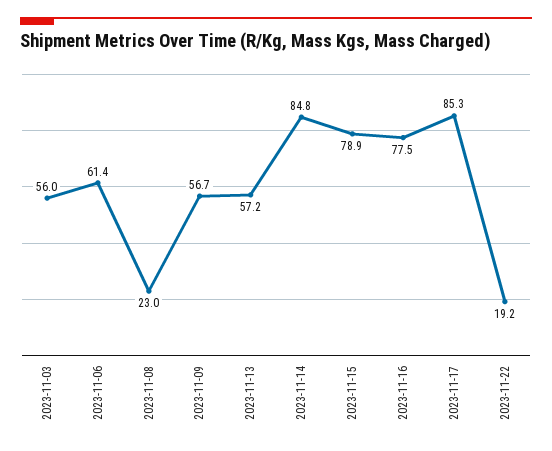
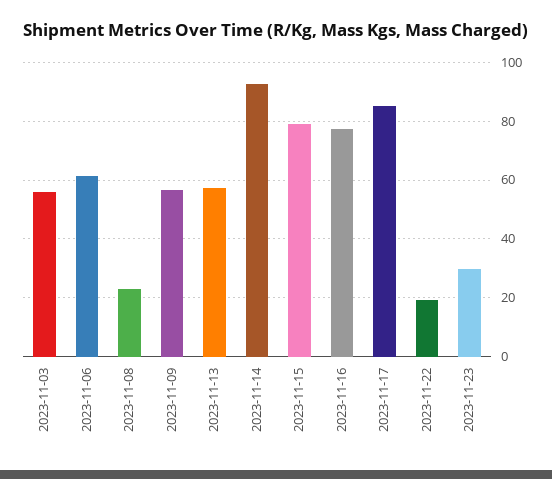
2023-11-14: 84.8 -> 92.5
2023-11-23: none -> 30

